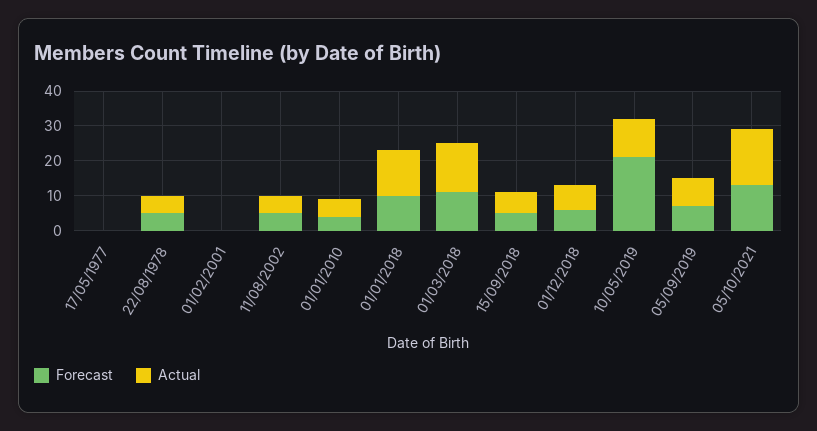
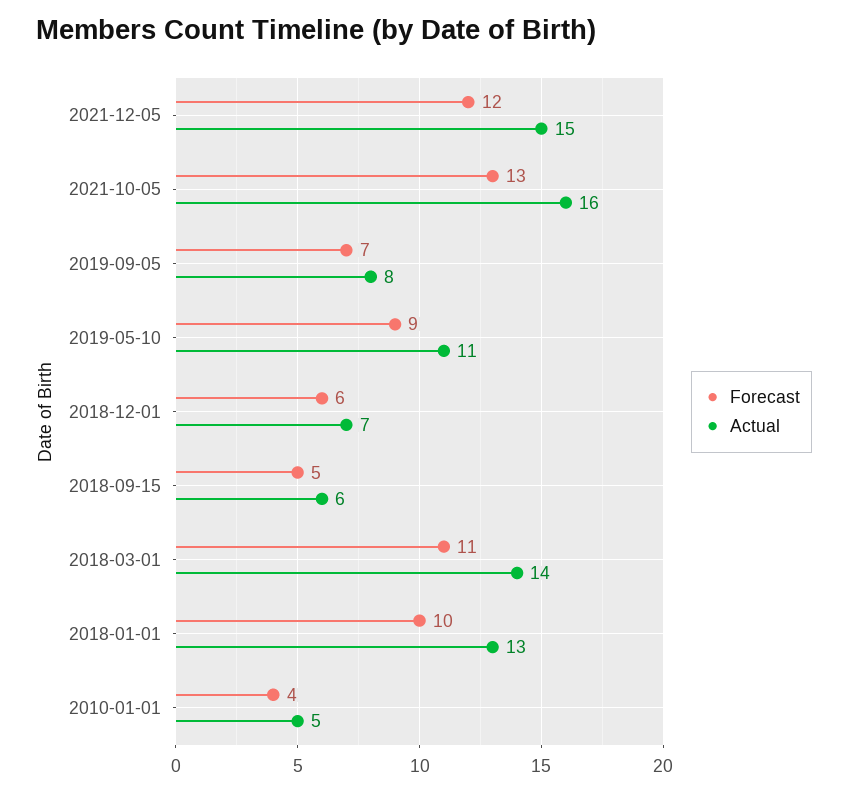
Forecast, 17/05/1977: 0 -> none
Actual, 17/05/1977: 0 -> none
Forecast, 22/08/1978: 5 -> none
Actual, 22/08/1978: 5 -> none
Forecast, 01/02/2001: 0 -> none
Actual, 01/02/2001: 0 -> none
Forecast, 11/08/2002: 5 -> none
Actual, 11/08/2002: 5 -> none
Forecast, 10/05/2019: 20 -> 9
Forecast, 2021-12-05: none -> 12
Actual, 2021-12-05: none -> 15

